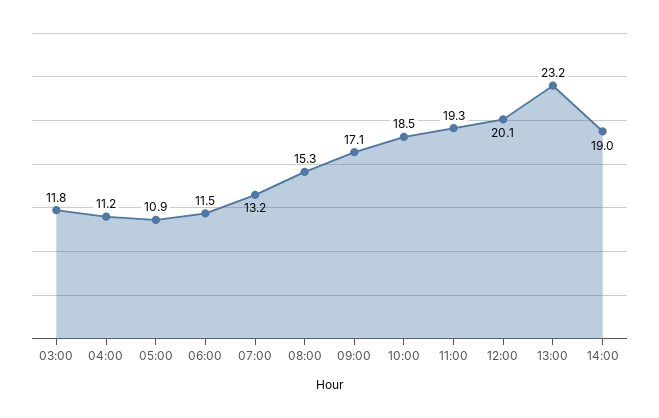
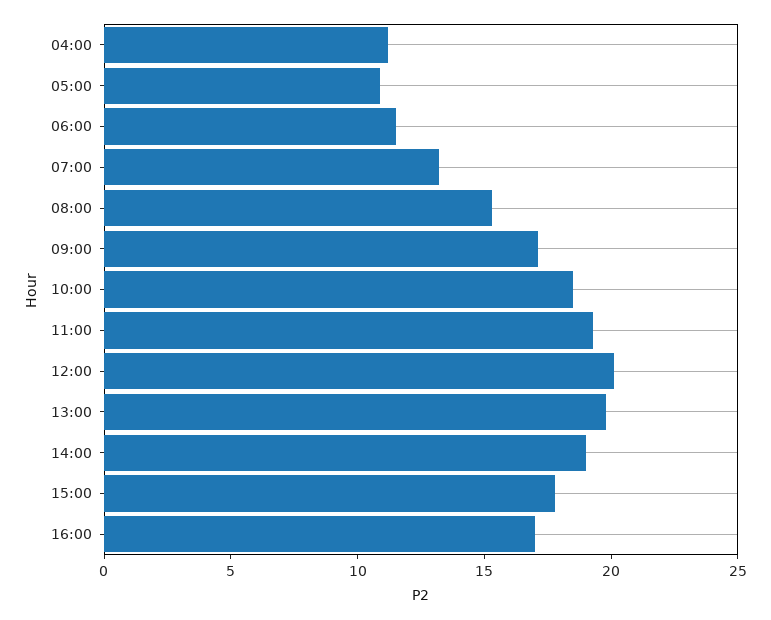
03:00: 11.8 -> none
13:00: 23.2 -> 20
15:00: none -> 18
16:00: none -> 17

